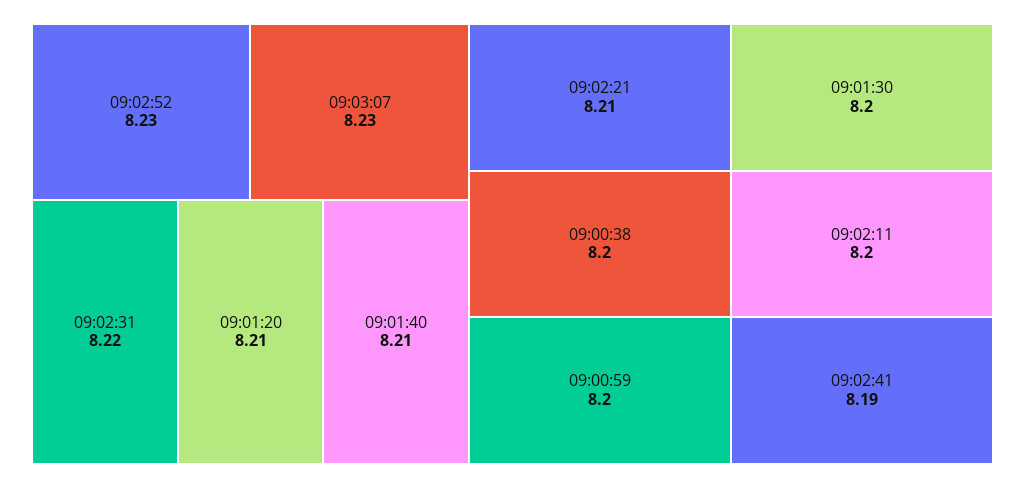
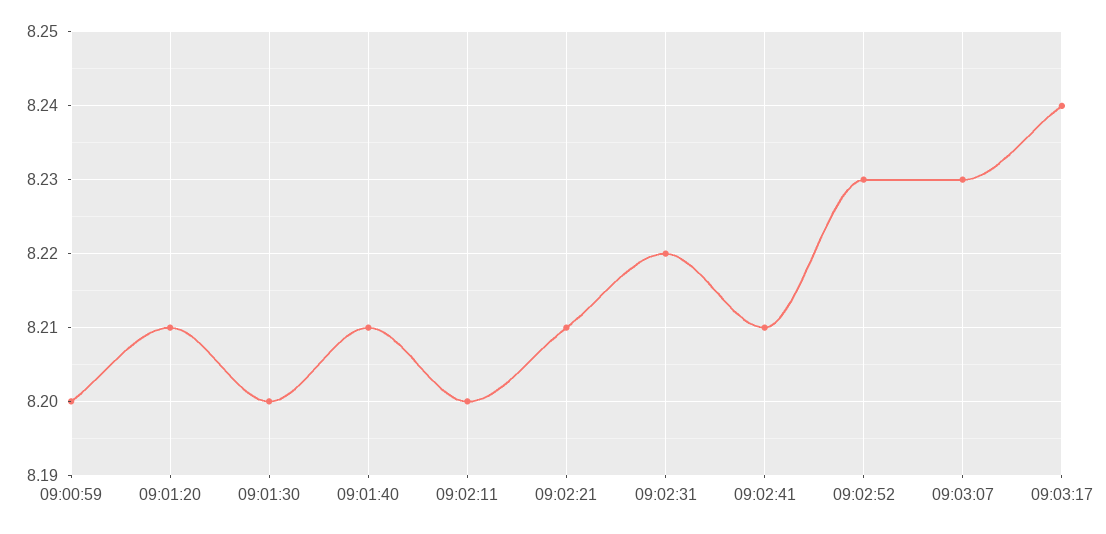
09:00:38: 8.2 -> none
09:02:41: 8.19 -> 8.21
09:03:17: none -> 8.24

